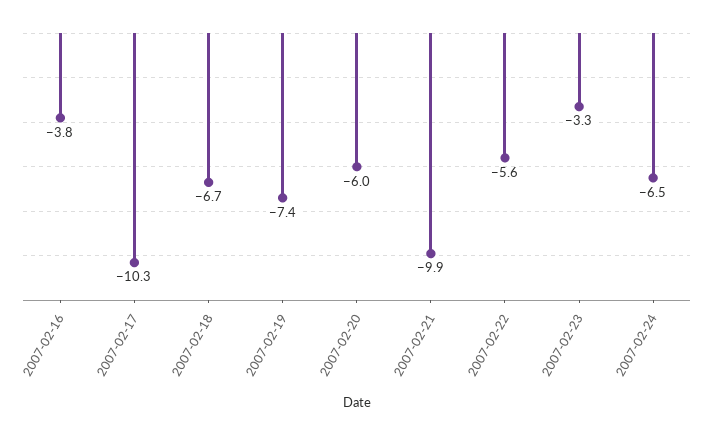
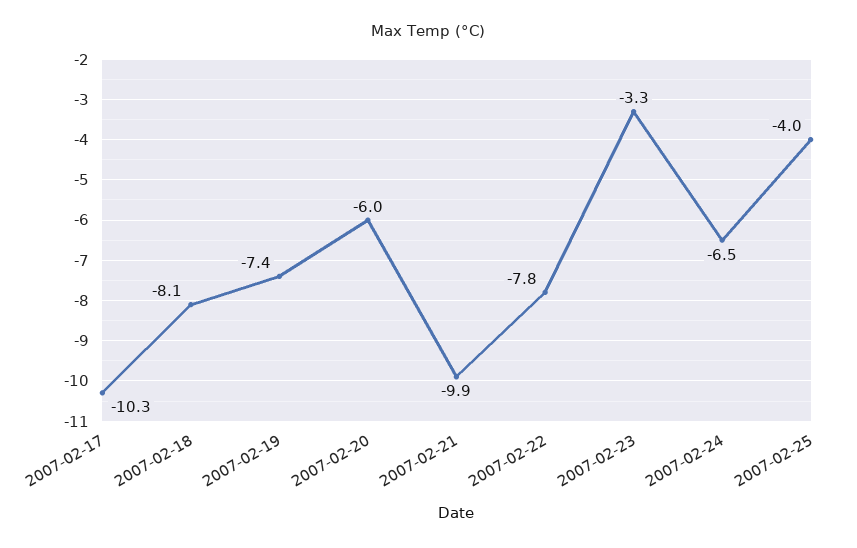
2007-02-16: -3.8 -> none
2007-02-18: -6.7 -> -8.1
2007-02-22: -5.6 -> -7.8
2007-02-25: none -> -4

